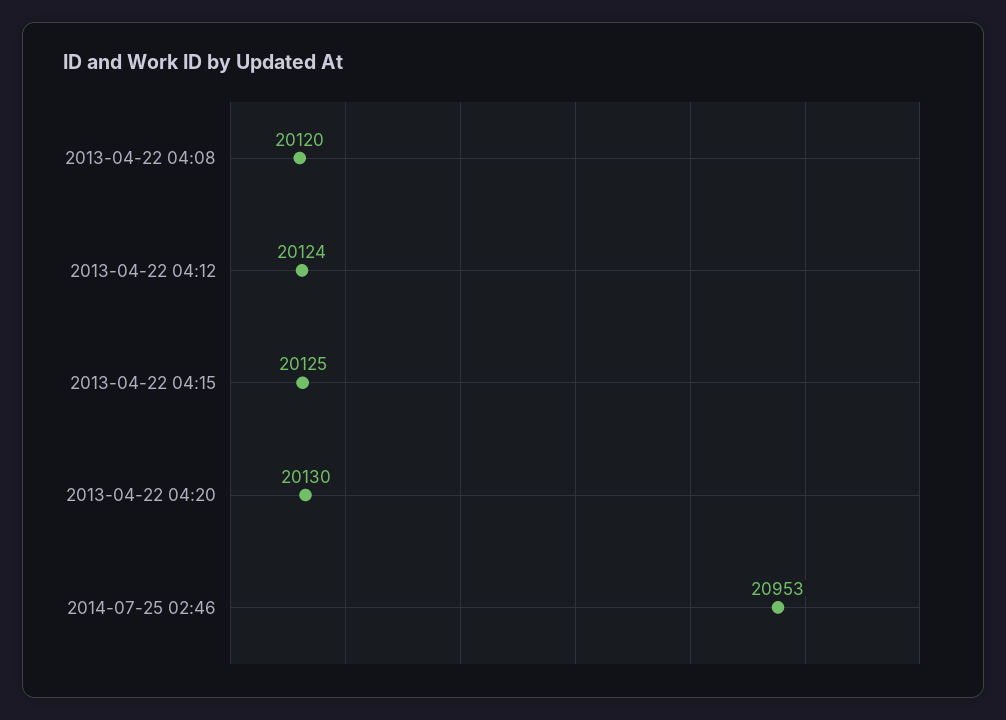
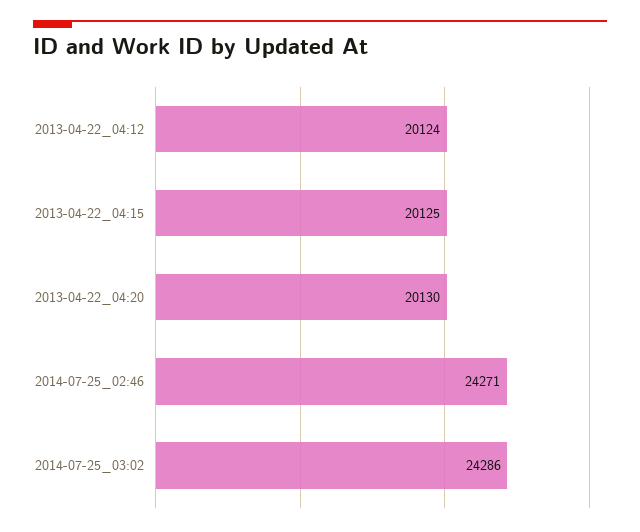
2013-04-22 04:08: 20120 -> none
2014-07-25 02:46: 20953 -> 24271
2014-07-25_03:02: none -> 24286

